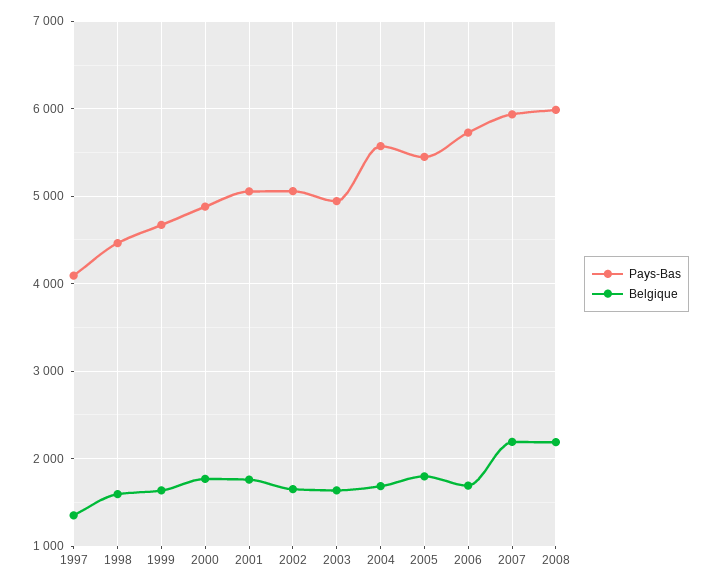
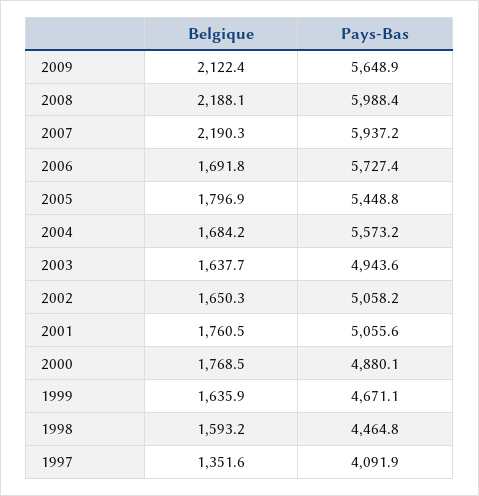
Belgique, 2009: none -> 2122.4
Pays-Bas, 2009: none -> 5648.9

